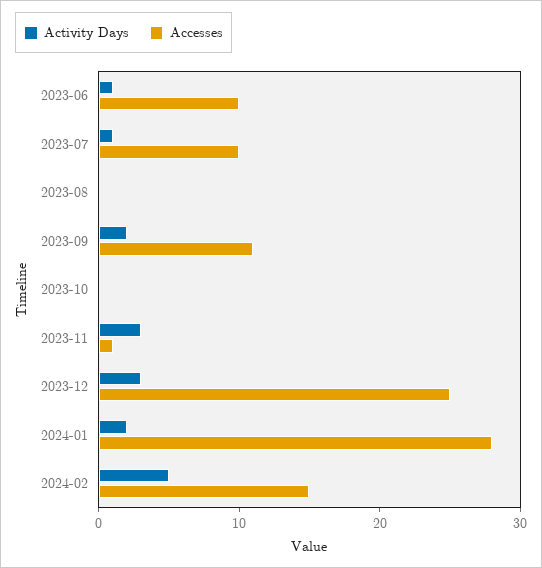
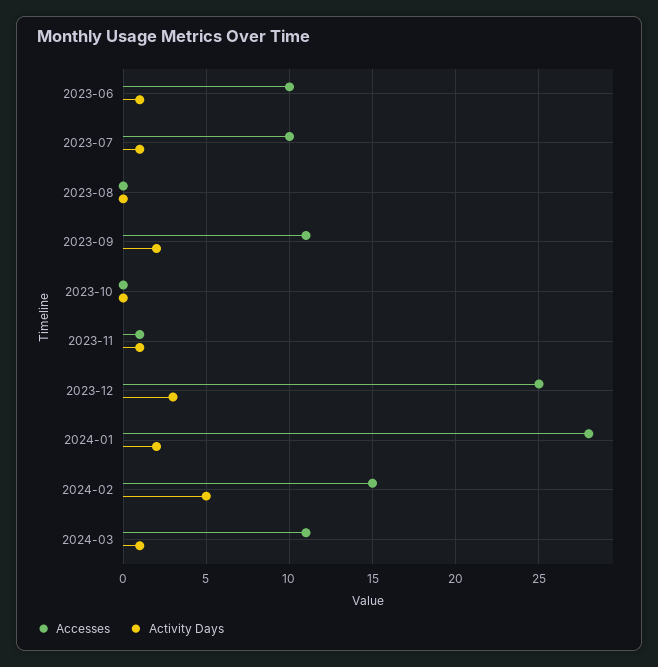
Activity Days, 2023-11: 3 -> 1
Accesses, 2024-03: none -> 11
Activity Days, 2024-03: none -> 1

